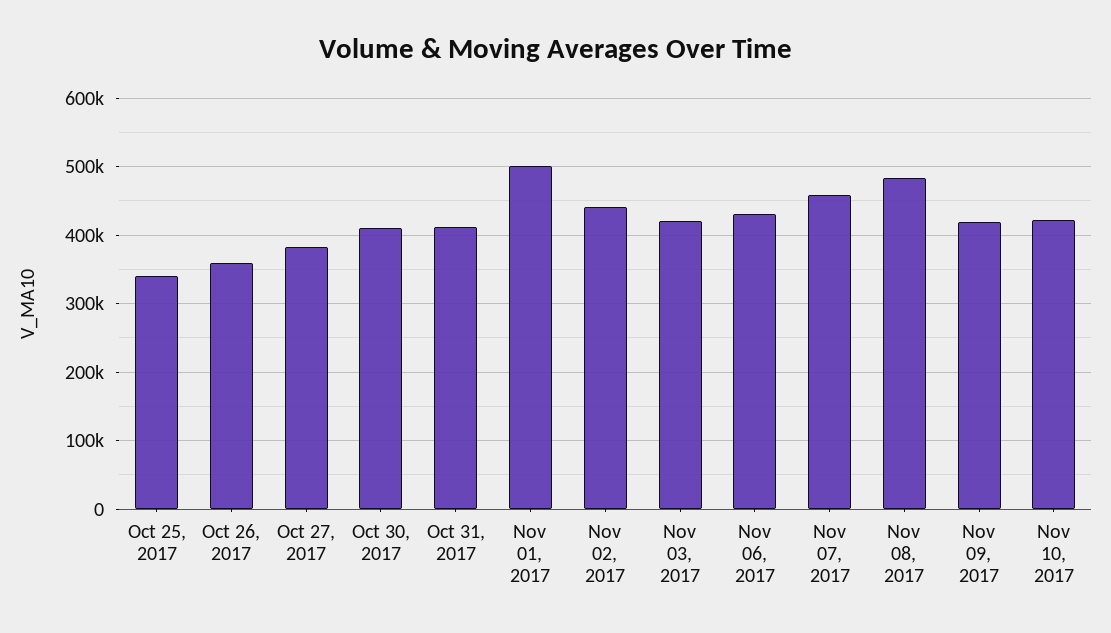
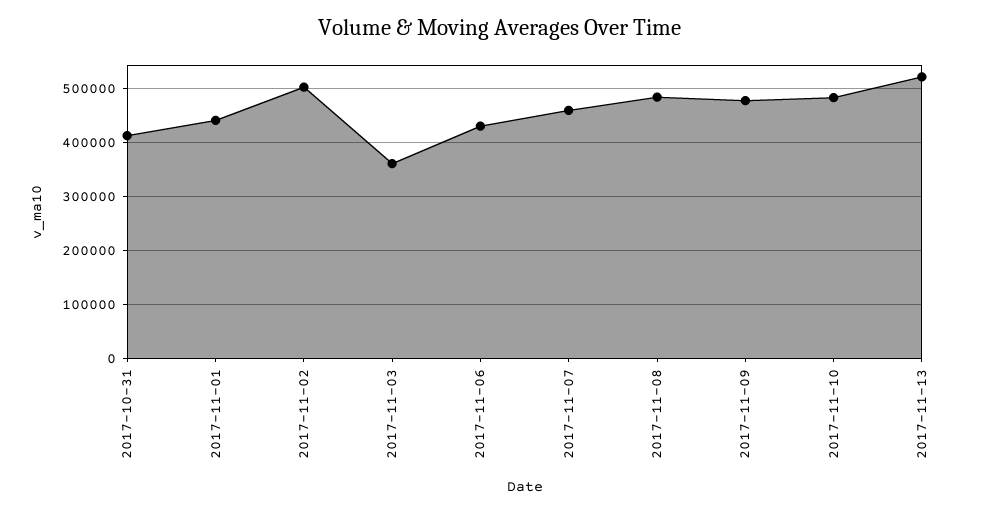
Oct 25, 2017: 340000 -> none
Oct 26, 2017: 360000 -> none
Oct 27, 2017: 380000 -> none
Oct 30, 2017: 410000 -> none
Nov 01, 2017: 500000 -> 440000
Nov 02, 2017: 440000 -> 500000
Nov 03, 2017: 420000 -> 360000
Nov 09, 2017: 420000 -> 480000
Nov 10, 2017: 420000 -> 480000
2017-11-13: none -> 520000

